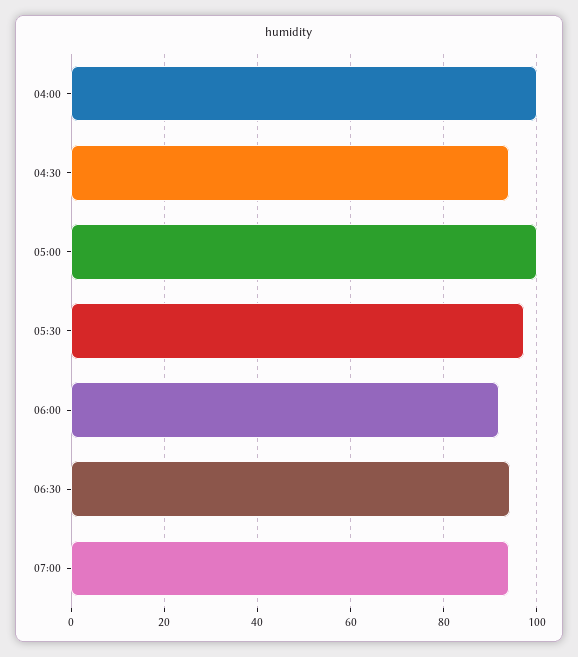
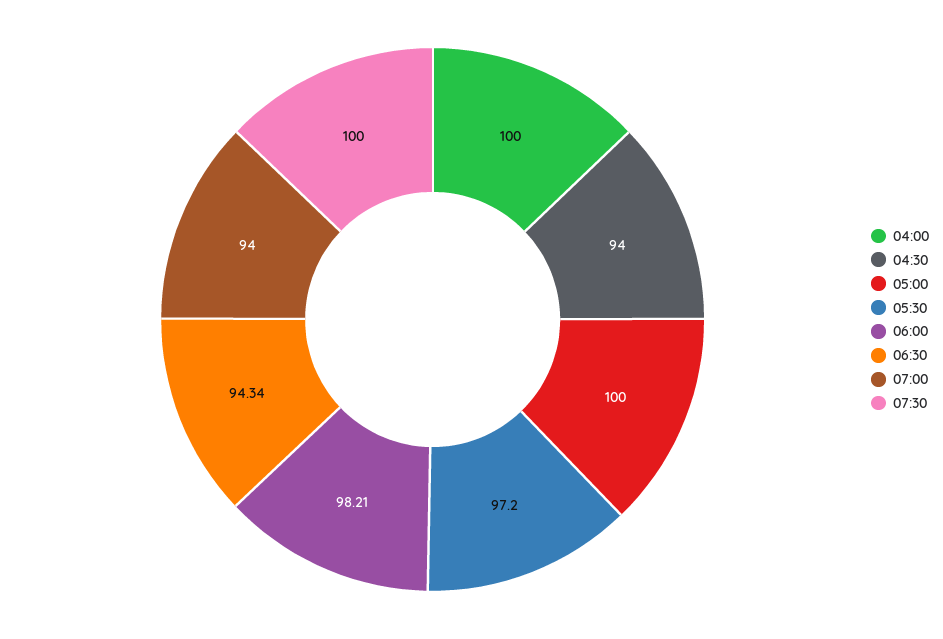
06:00: 92 -> 98.21
07:30: none -> 100

